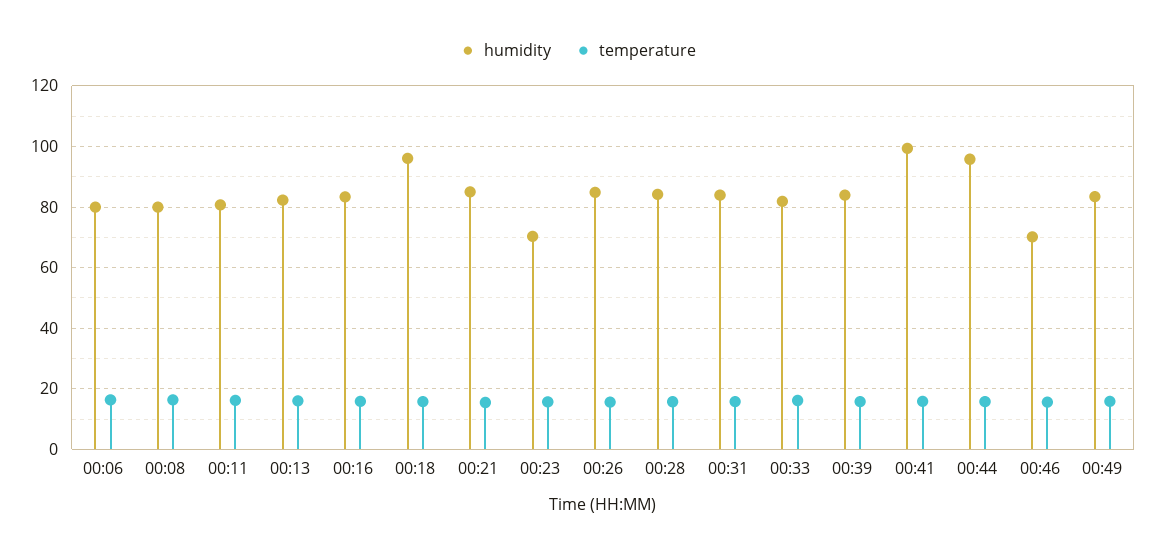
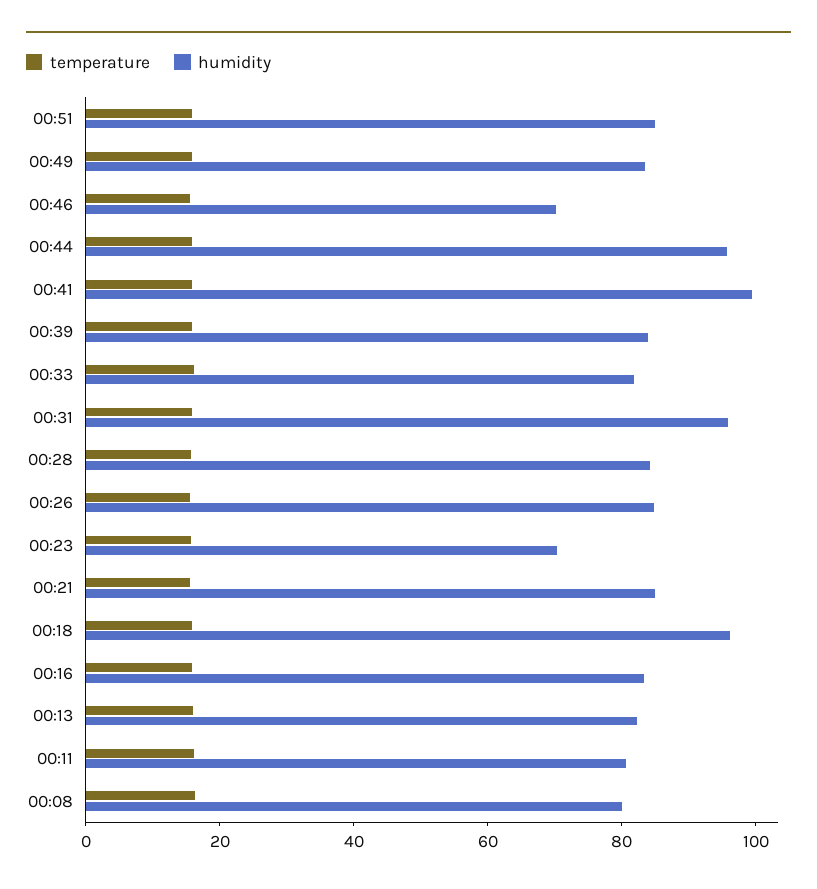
humidity, 00:06: 80 -> none
temperature, 00:06: 16 -> none
humidity, 00:31: 84 -> 95
temperature, 00:51: none -> 15
humidity, 00:51: none -> 85

